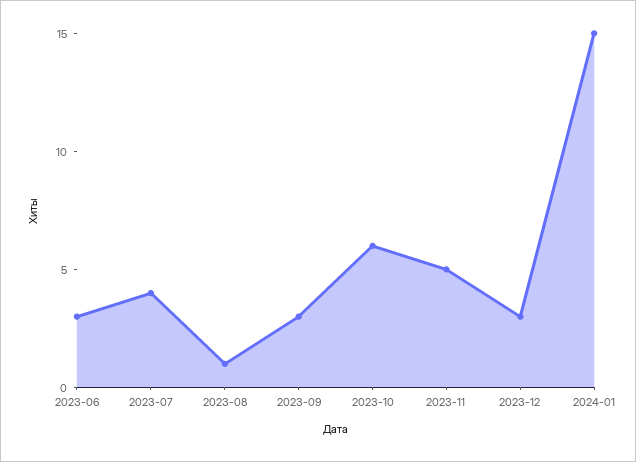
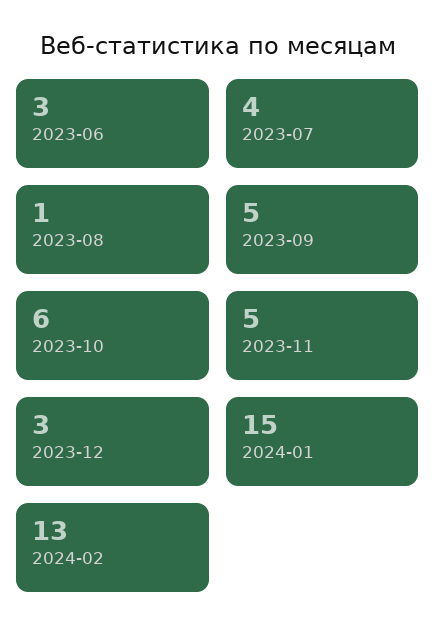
2023-09: 3 -> 5
2024-02: none -> 13

